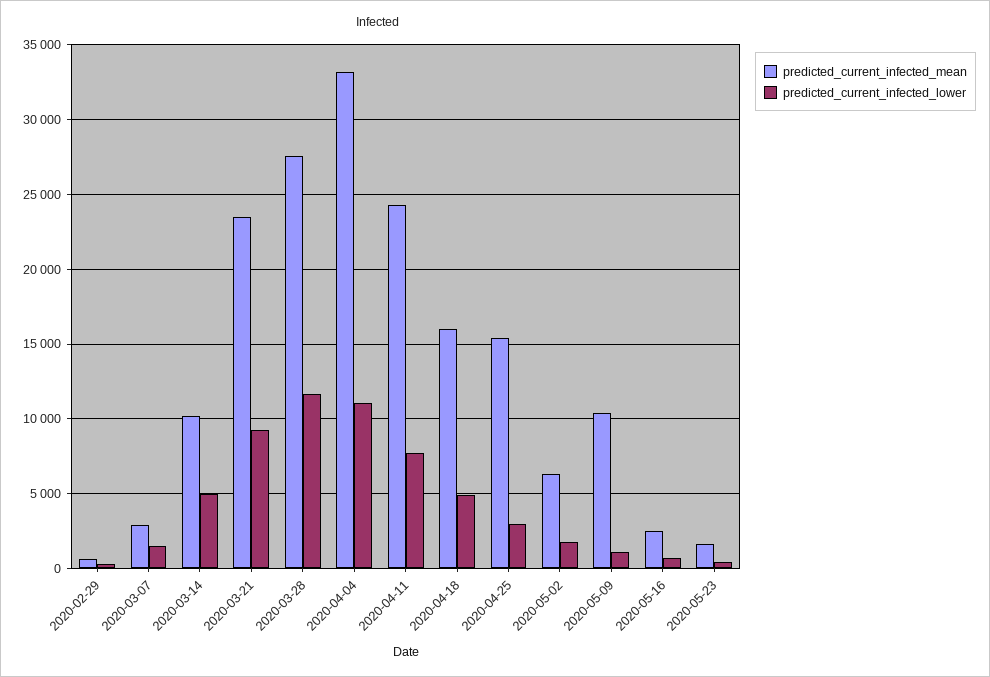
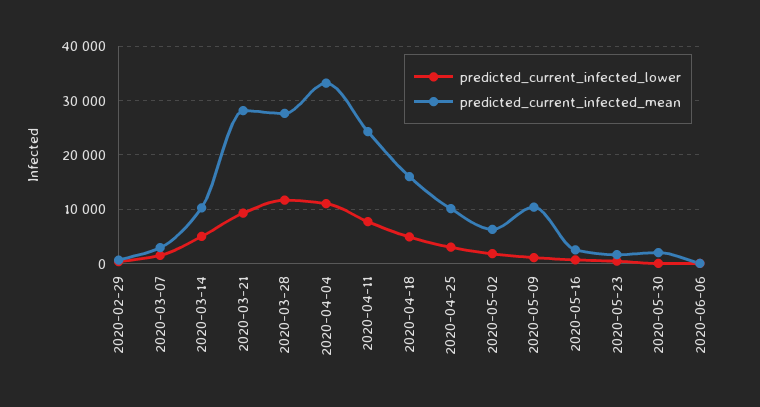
predicted_current_infected_mean, 2020-03-21: 23500 -> 28000
predicted_current_infected_mean, 2020-04-25: 15500 -> 10000
predicted_current_infected_lower, 2020-05-30: none -> 0
predicted_current_infected_mean, 2020-05-30: none -> 2000
predicted_current_infected_lower, 2020-06-06: none -> 0
predicted_current_infected_mean, 2020-06-06: none -> 0

